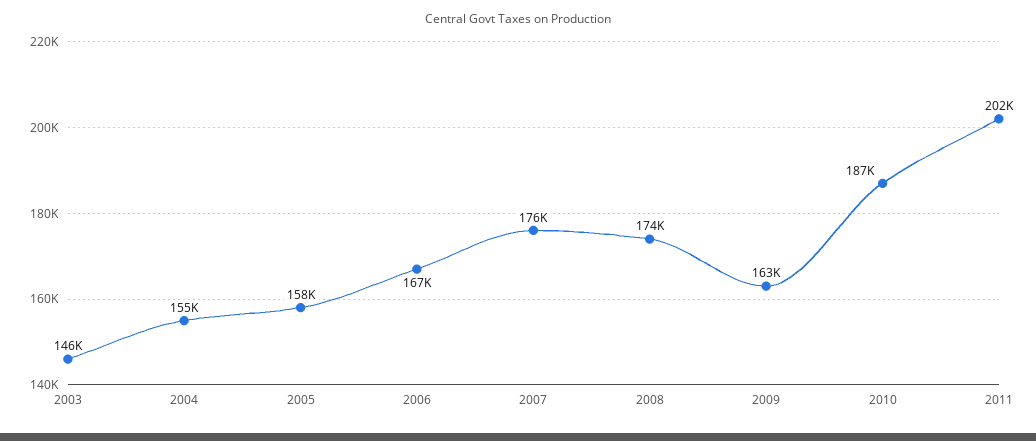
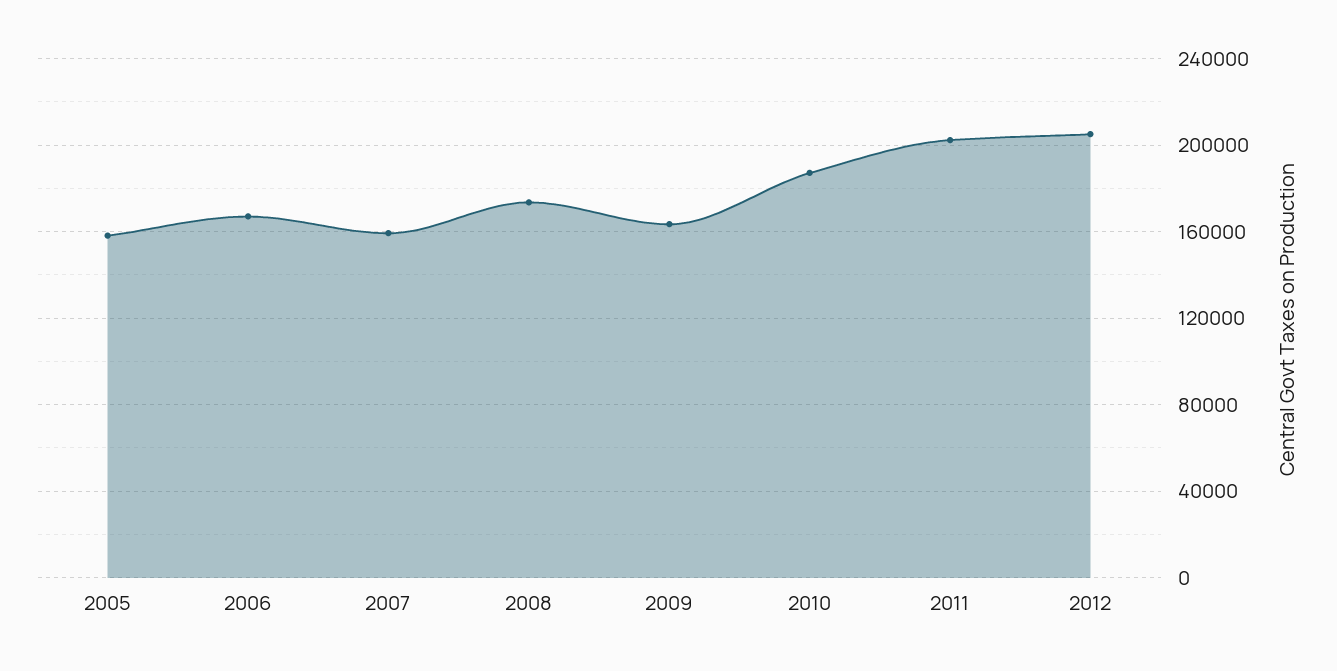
2003: 146000 -> none
2004: 155000 -> none
2007: 176000 -> 160000
2012: none -> 205000

